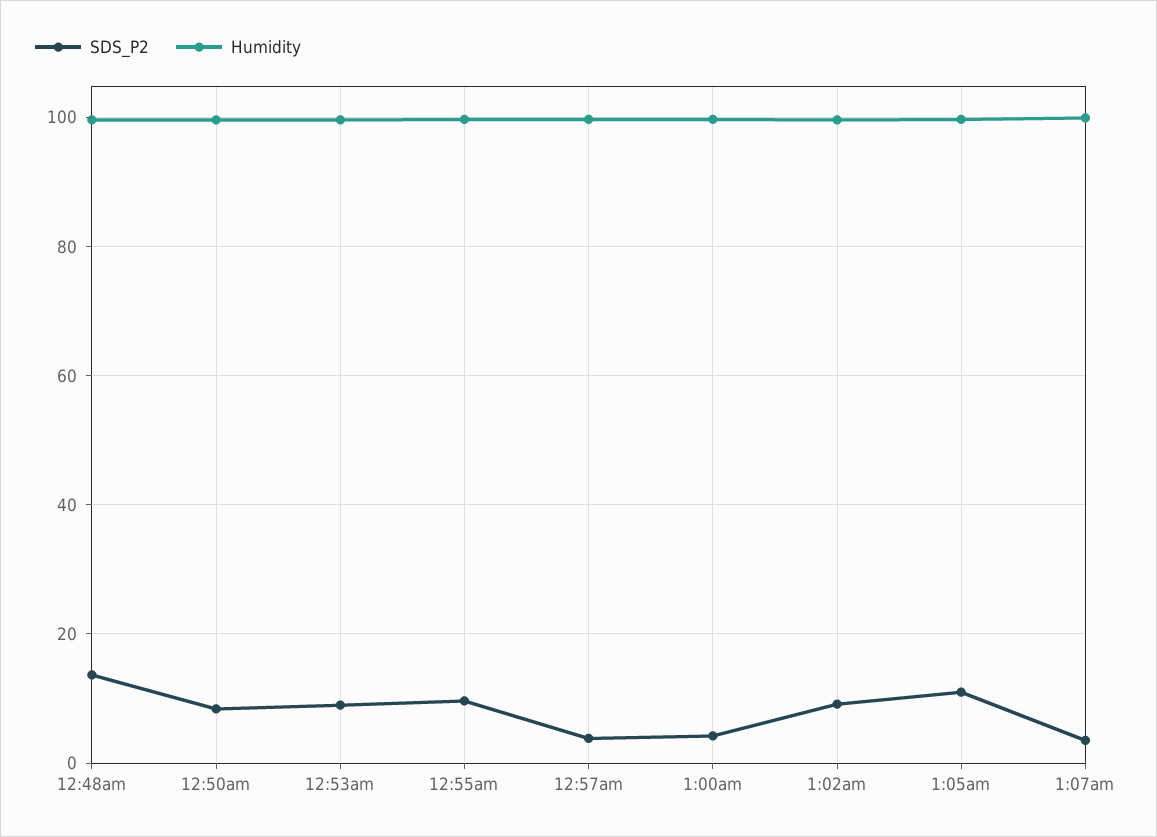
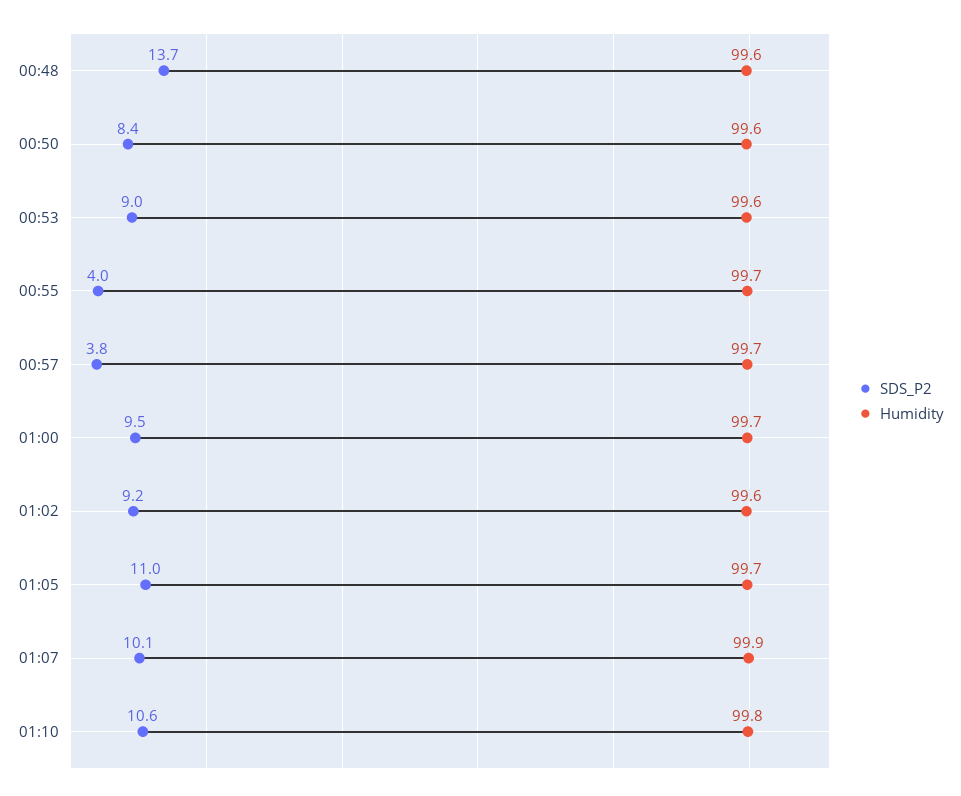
SDS_P2, 12:55am: 10 -> 4
SDS_P2, 1:00am: 4 -> 9.5
SDS_P2, 1:07am: 4 -> 10.1
SDS_P2, 01:10: none -> 10.6
Humidity, 01:10: none -> 99.8

